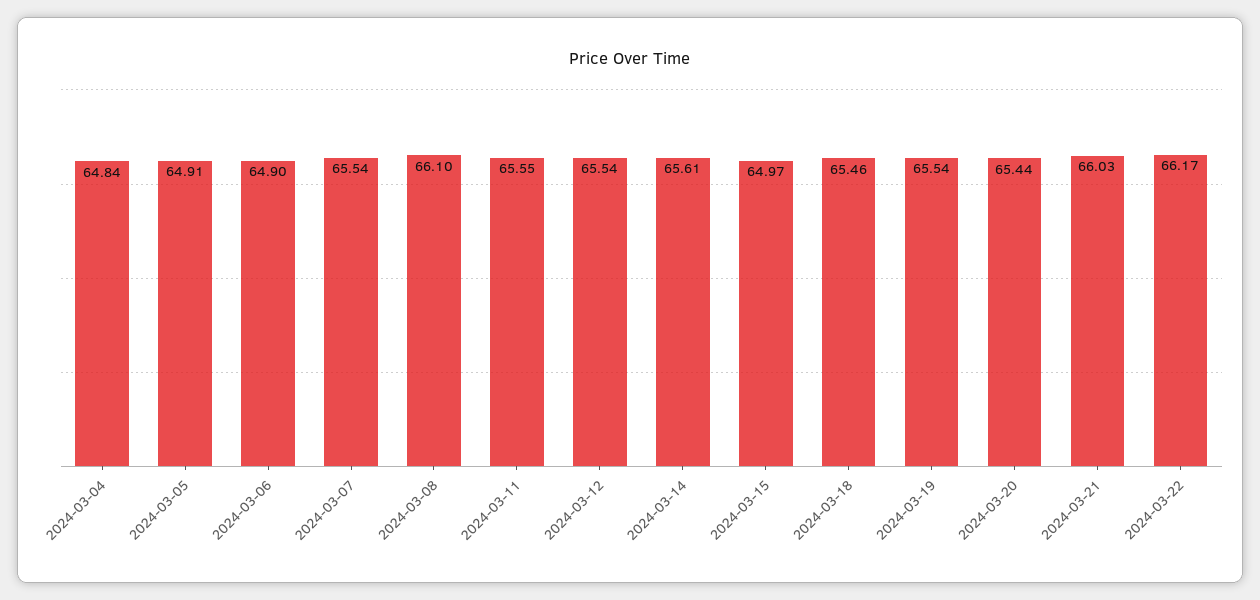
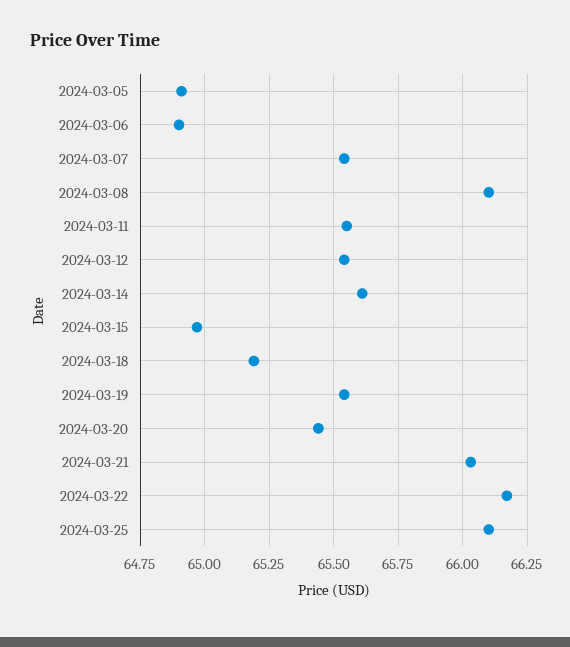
2024-03-04: 64.84 -> none
2024-03-18: 65.46 -> 65.2
2024-03-25: none -> 66.1

